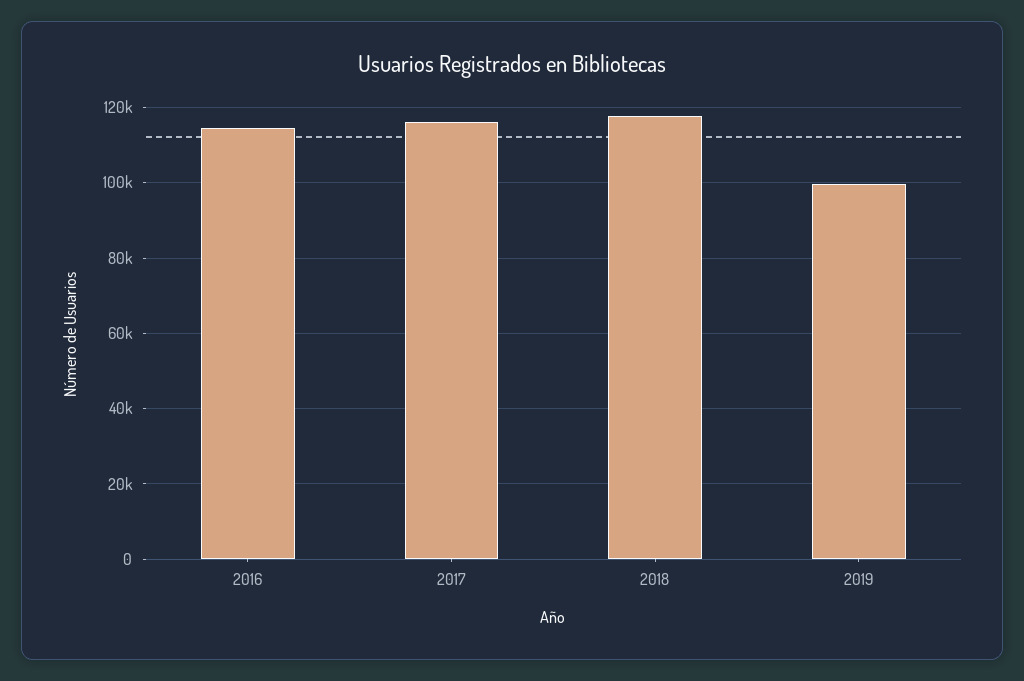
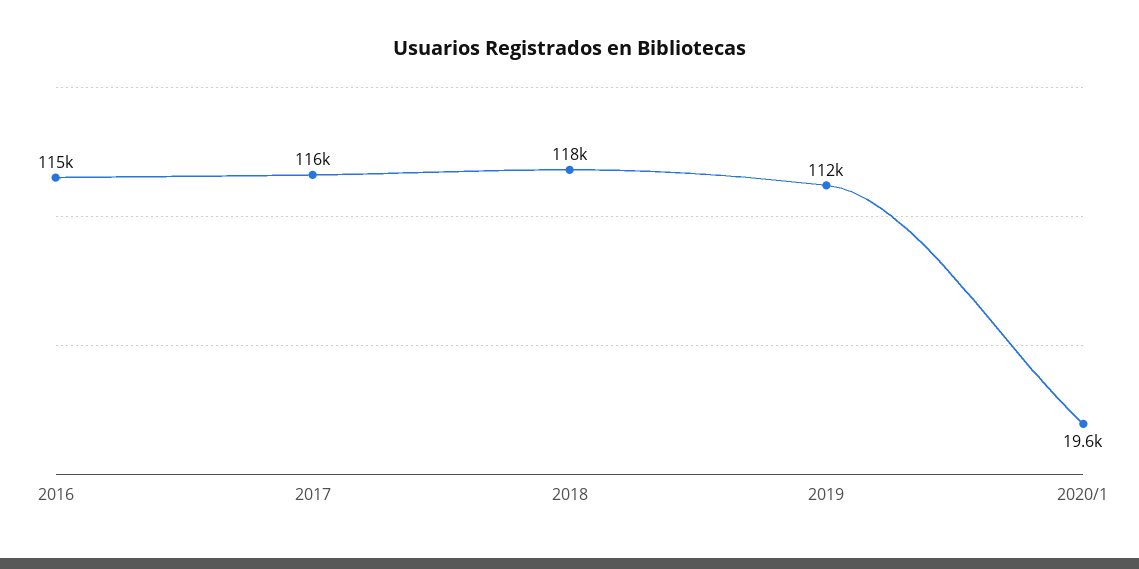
2019: 100000 -> 112000
2020/1: none -> 19600

